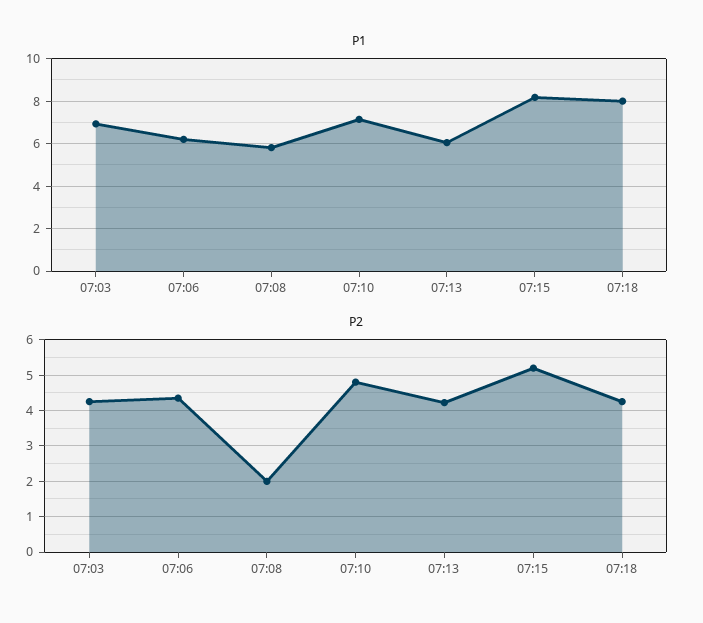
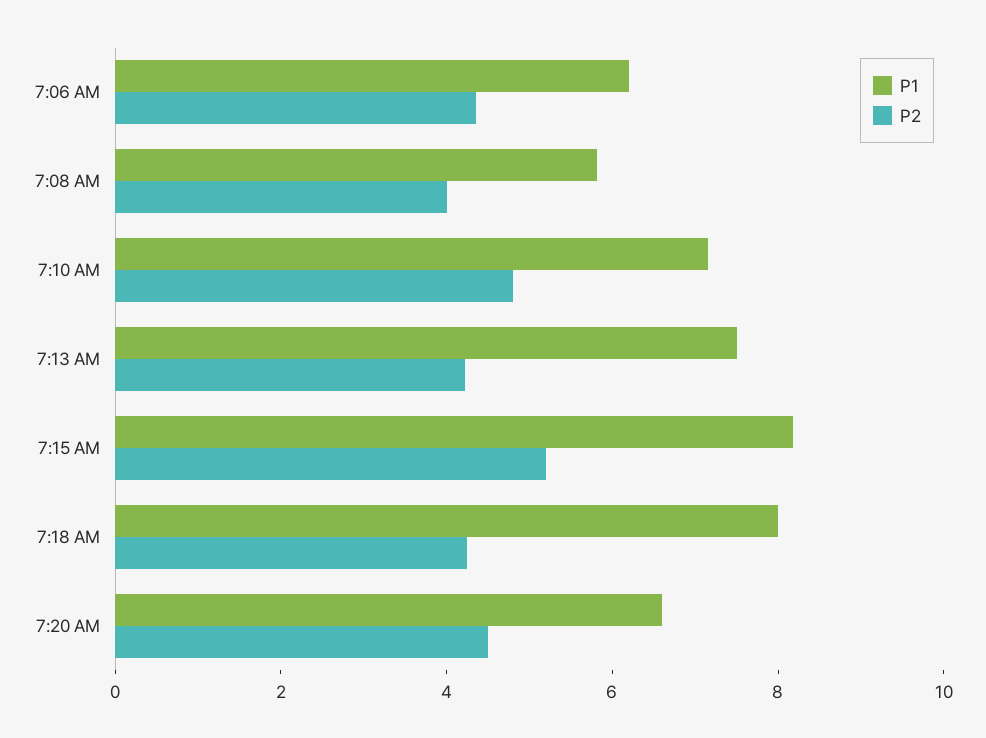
P1, 07:03: 7 -> none
P1, 07:13: 6 -> 7.5
P2, 07:03: 4.2 -> none
P2, 07:08: 2 -> 4
P1, 7:20 AM: none -> 6.5
P2, 7:20 AM: none -> 4.5

